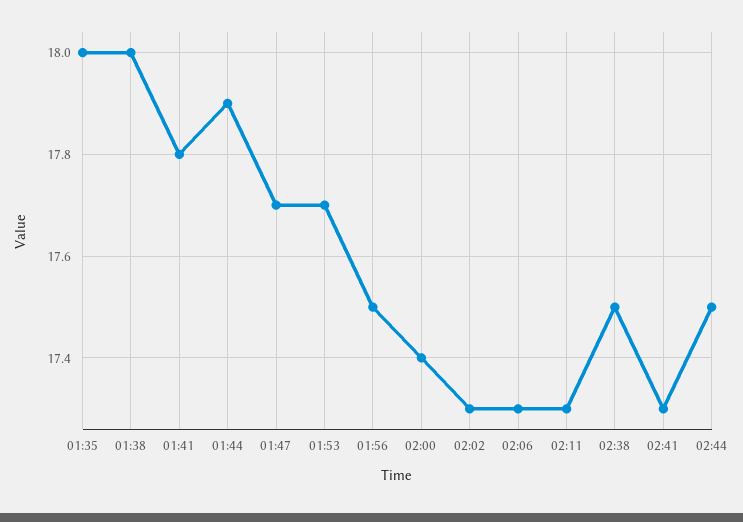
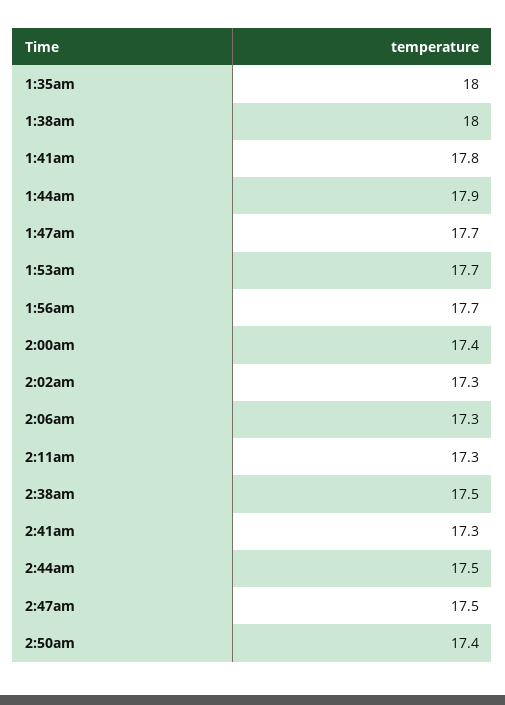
01:56: 17.5 -> 17.7
2:47am: none -> 17.5
2:50am: none -> 17.4

